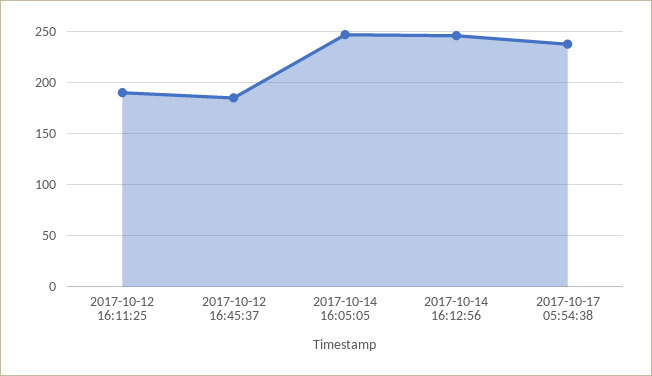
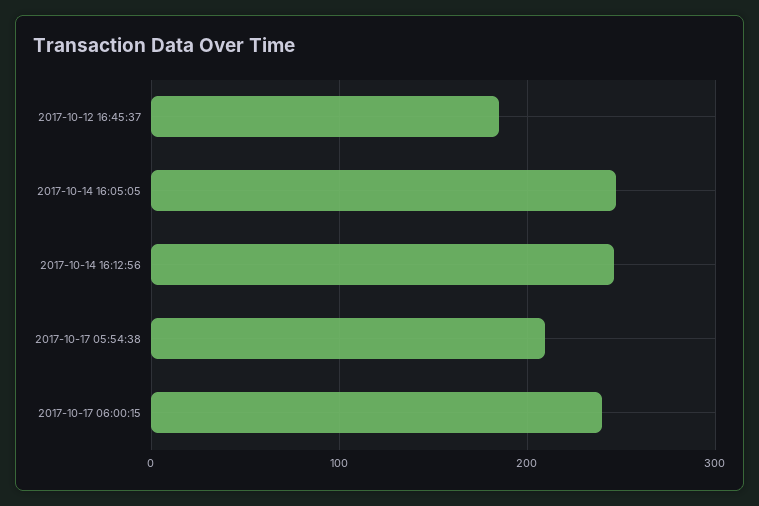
2017-10-12 16:11:25: 190 -> none
2017-10-17 05:54:38: 240 -> 210
2017-10-17 06:00:15: none -> 240

